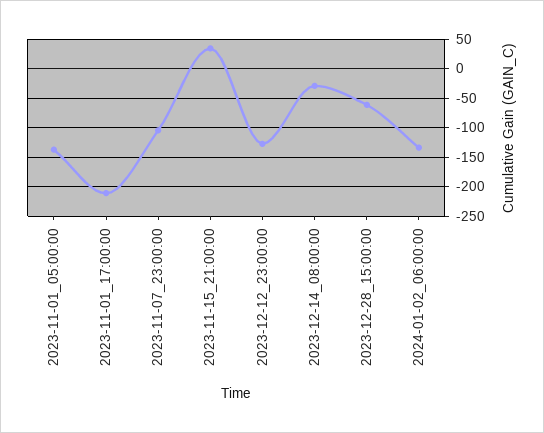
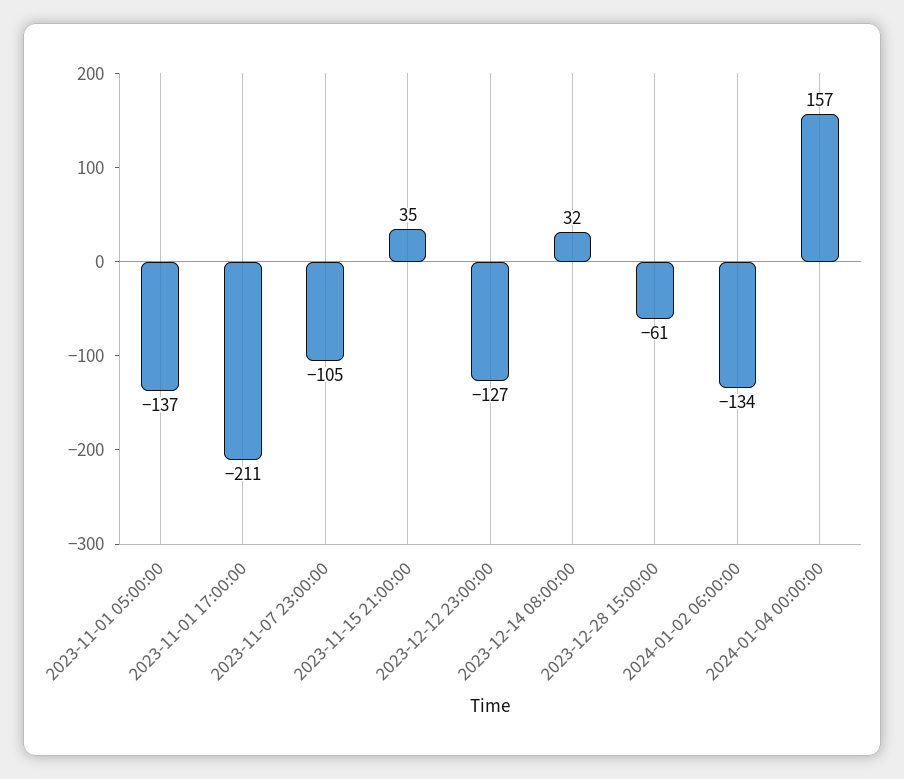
2023-12-14_08:00:00: -25 -> 32
2024-01-04 00:00:00: none -> 157

